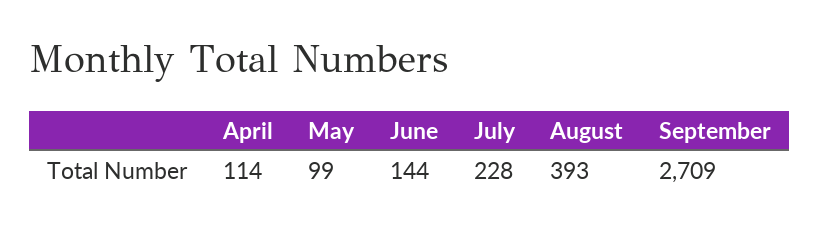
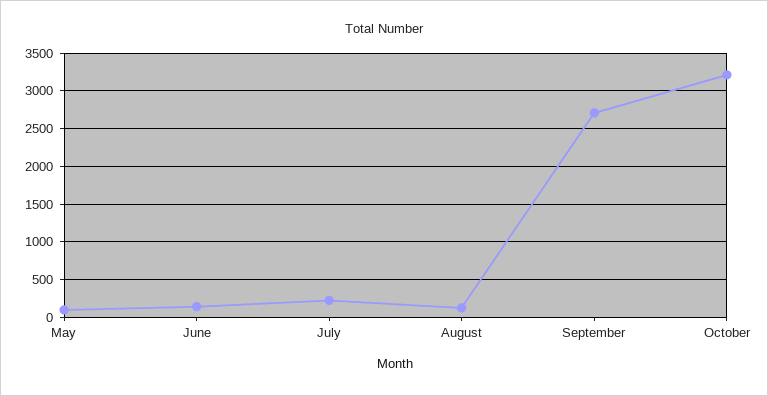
April: 114 -> none
August: 393 -> 100
October: none -> 3200

